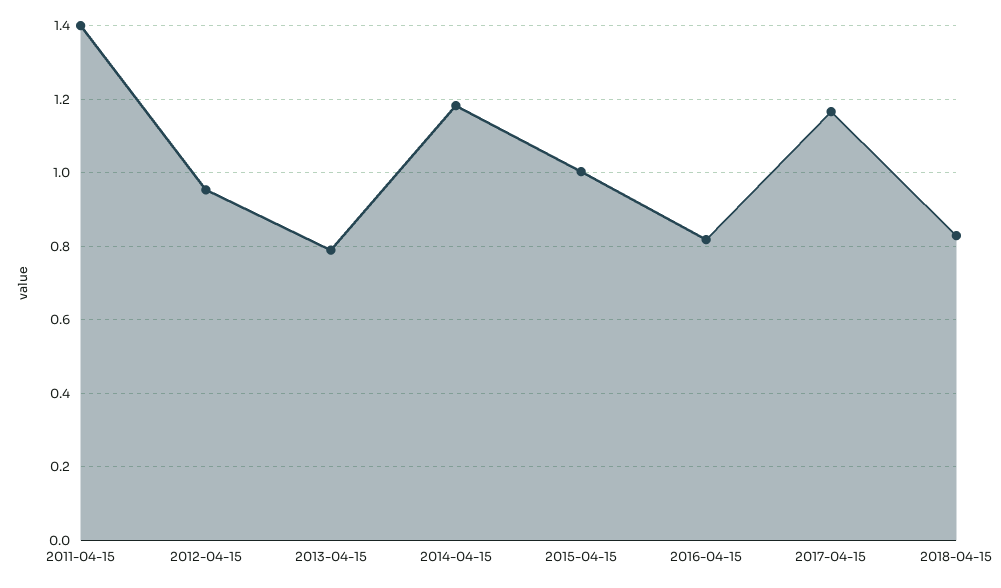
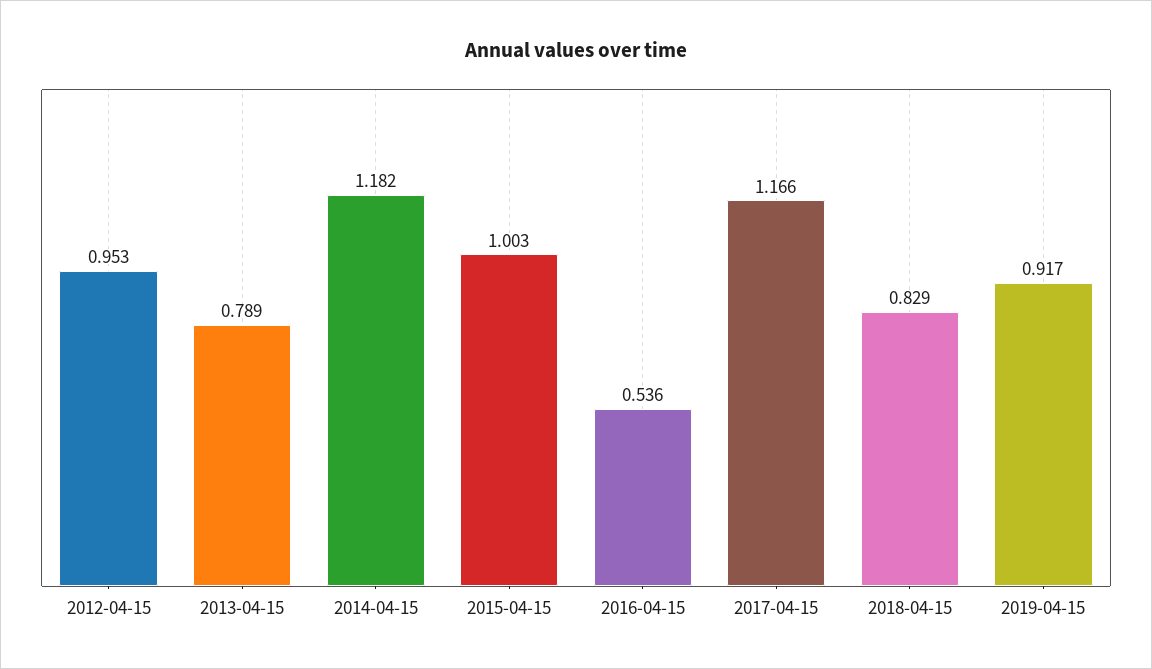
2011-04-15: 1.4 -> none
2016-04-15: 0.82 -> 0.536
2019-04-15: none -> 0.917

